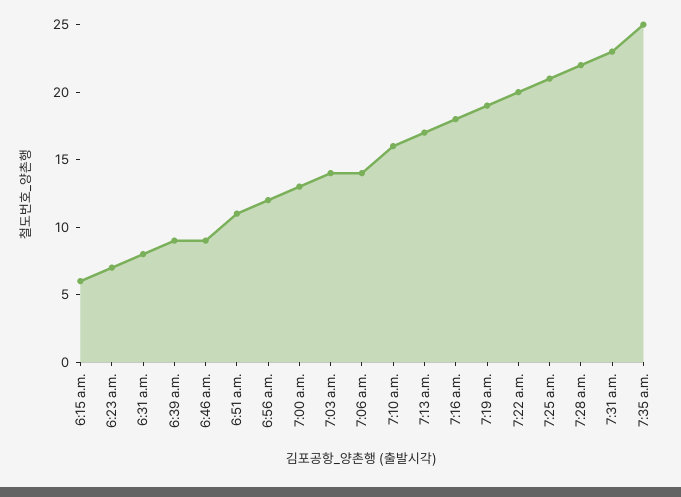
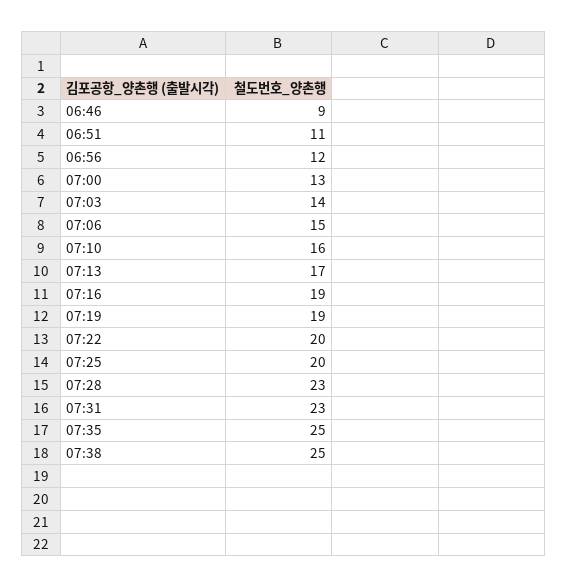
6:15 a.m.: 6 -> none
6:23 a.m.: 7 -> none
6:31 a.m.: 8 -> none
6:39 a.m.: 9 -> none
7:06 a.m.: 14 -> 15
7:16 a.m.: 18 -> 19
7:25 a.m.: 21 -> 20
7:28 a.m.: 22 -> 23
07:38: none -> 25

